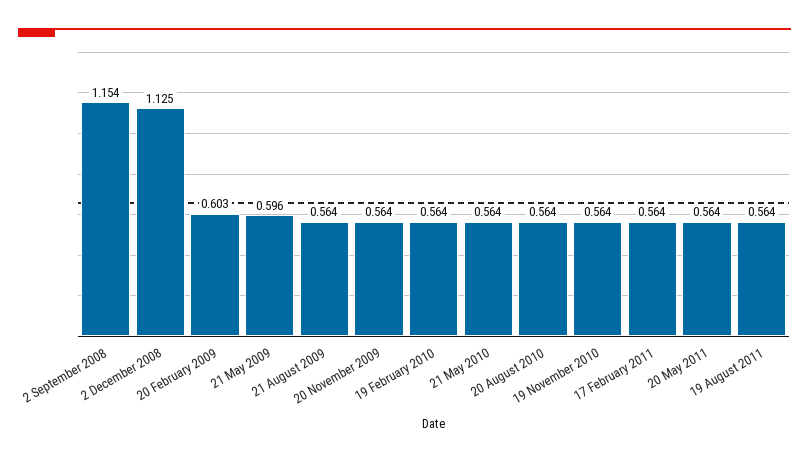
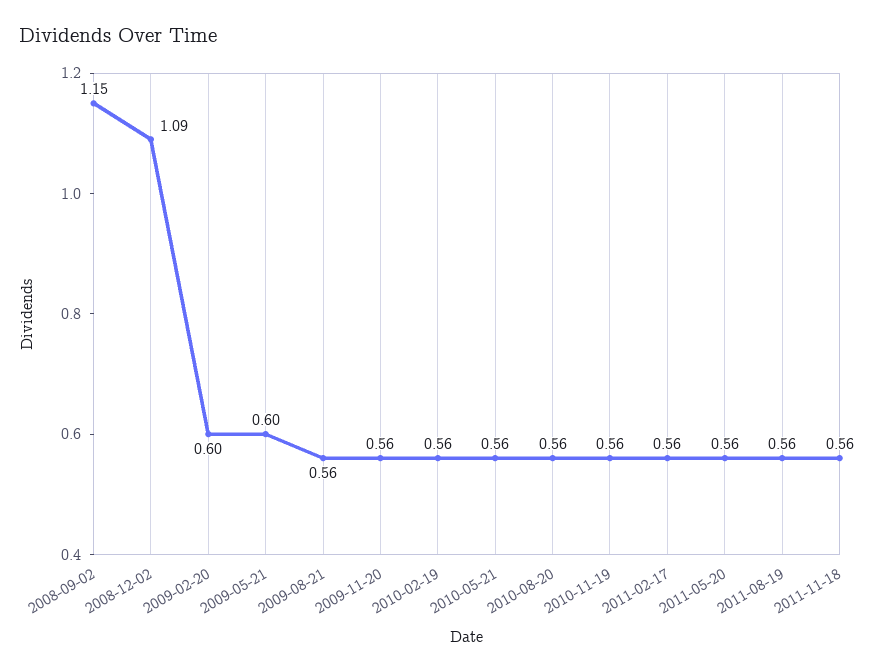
2 December 2008: 1.125 -> 1.09
2011-11-18: none -> 0.56

